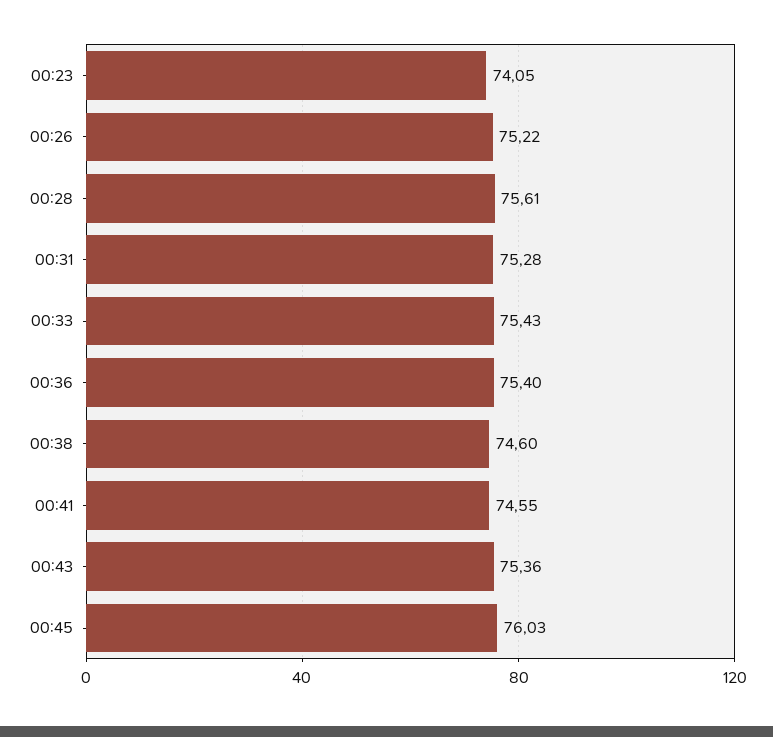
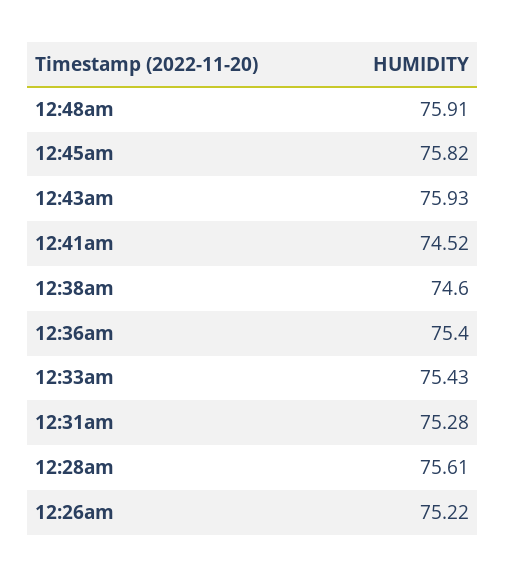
00:23: 74.05 -> none
00:41: 74.55 -> 74.52
00:43: 75.36 -> 75.93
00:45: 76.03 -> 75.82
12:48am: none -> 75.91

